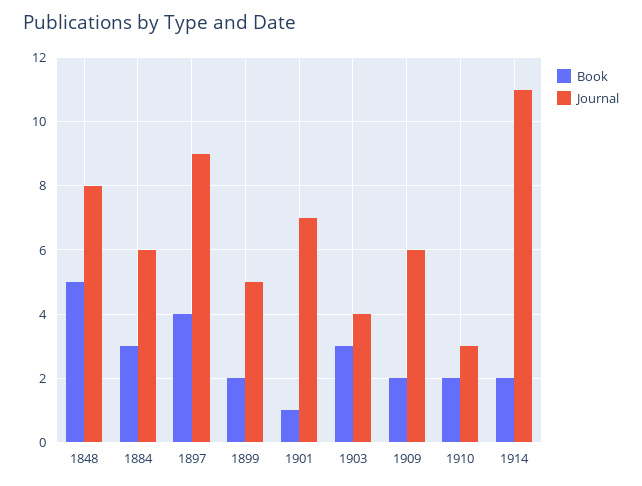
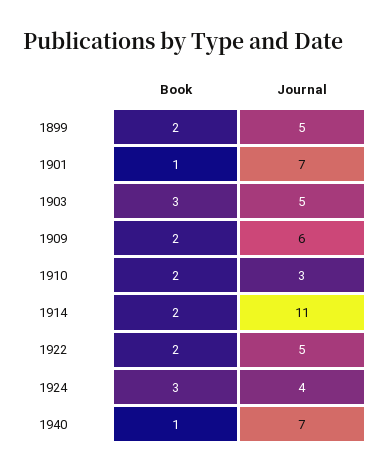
Book, 1848: 5 -> none
Journal, 1848: 8 -> none
Book, 1884: 3 -> none
Journal, 1884: 6 -> none
Book, 1897: 4 -> none
Journal, 1897: 9 -> none
Journal, 1903: 4 -> 5
Book, 1922: none -> 2
Journal, 1922: none -> 5
Book, 1924: none -> 3
Journal, 1924: none -> 4
Book, 1940: none -> 1
Journal, 1940: none -> 7

